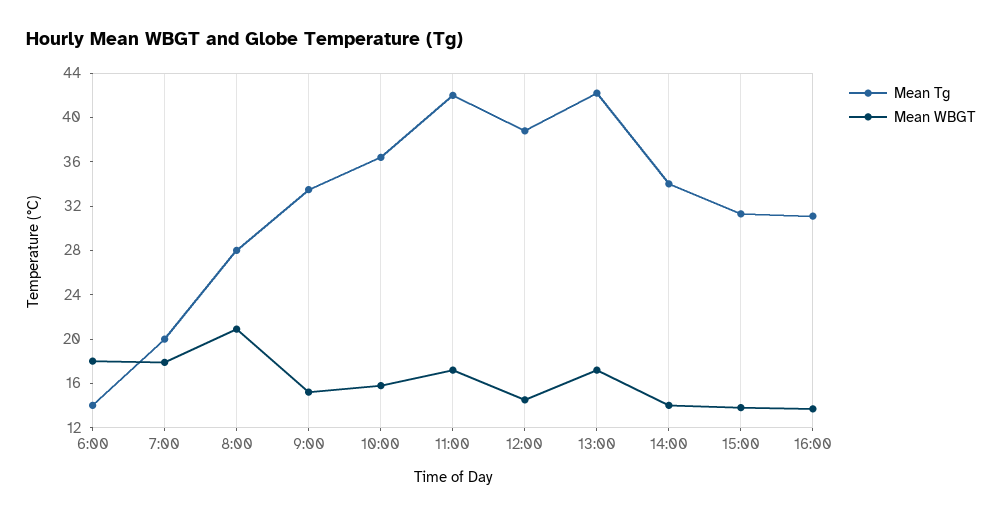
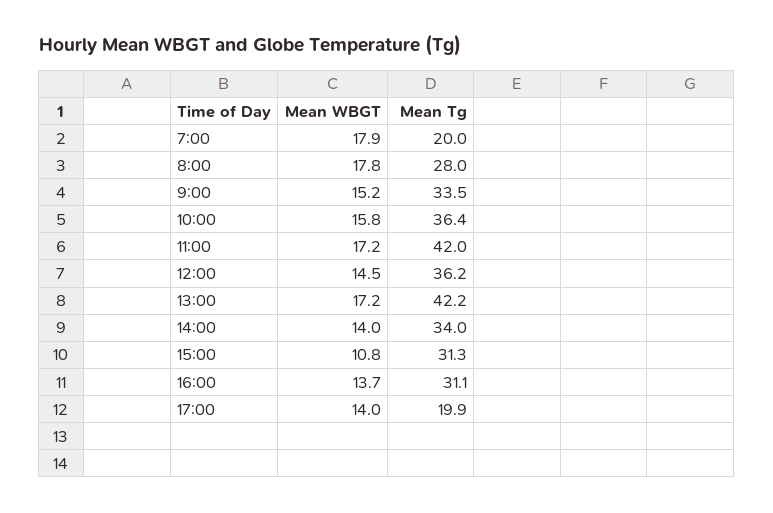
Mean Tg, 6:00: 14 -> none
Mean WBGT, 6:00: 18 -> none
Mean WBGT, 8:00: 21 -> 17.8
Mean Tg, 12:00: 39 -> 36.2
Mean WBGT, 15:00: 14 -> 10.8
Mean WBGT, 17:00: none -> 14
Mean Tg, 17:00: none -> 19.9

